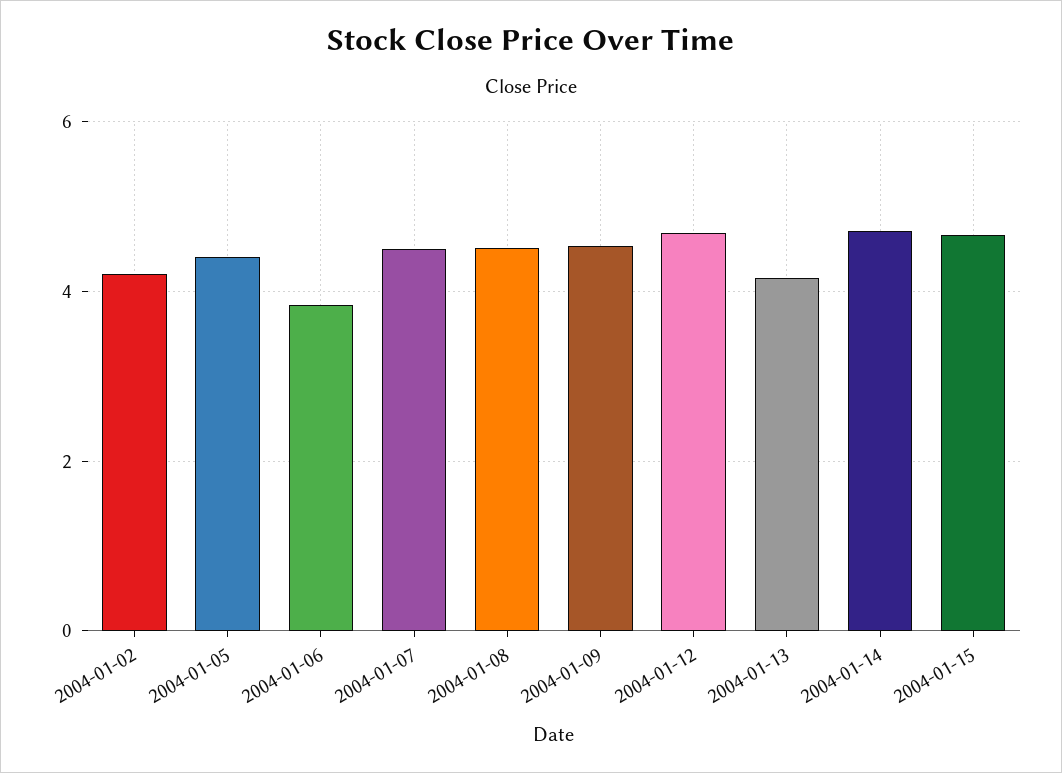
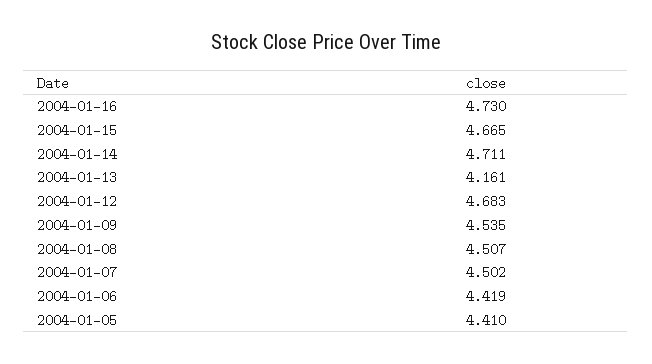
2004-01-02: 4.2 -> none
2004-01-06: 3.8 -> 4.419
2004-01-16: none -> 4.73

